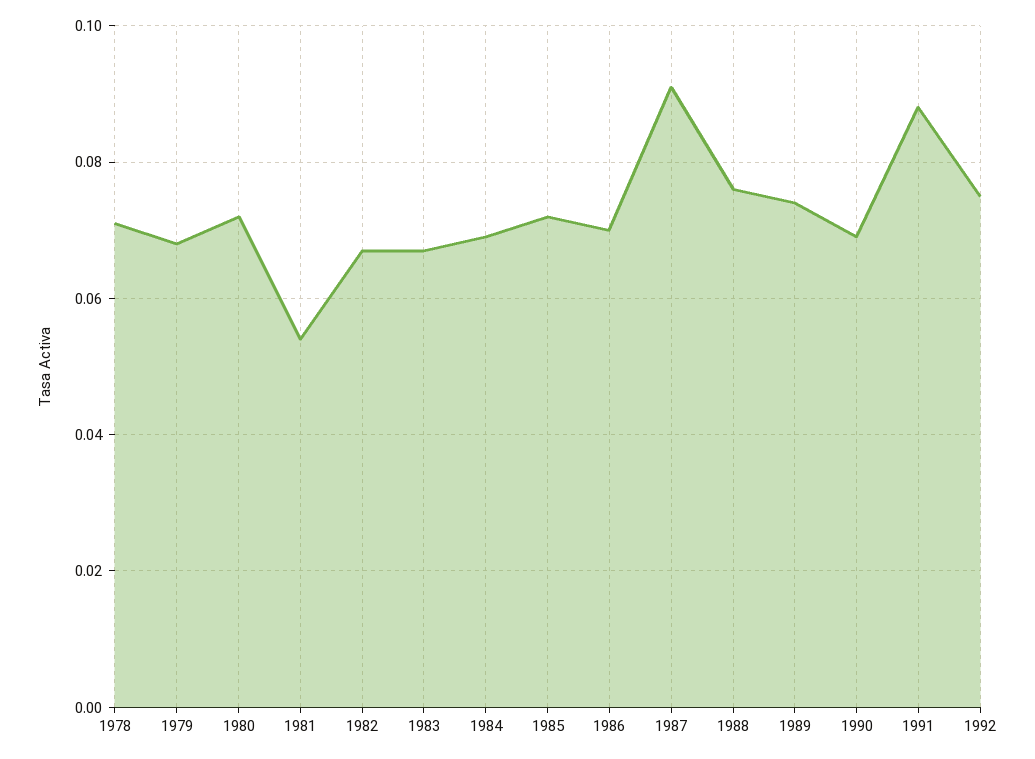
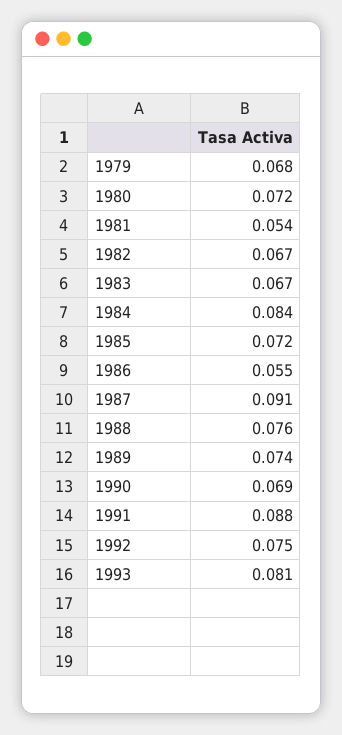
1978: 0.07 -> none
1984: 0.07 -> 0.084
1986: 0.07 -> 0.055
1993: none -> 0.081

